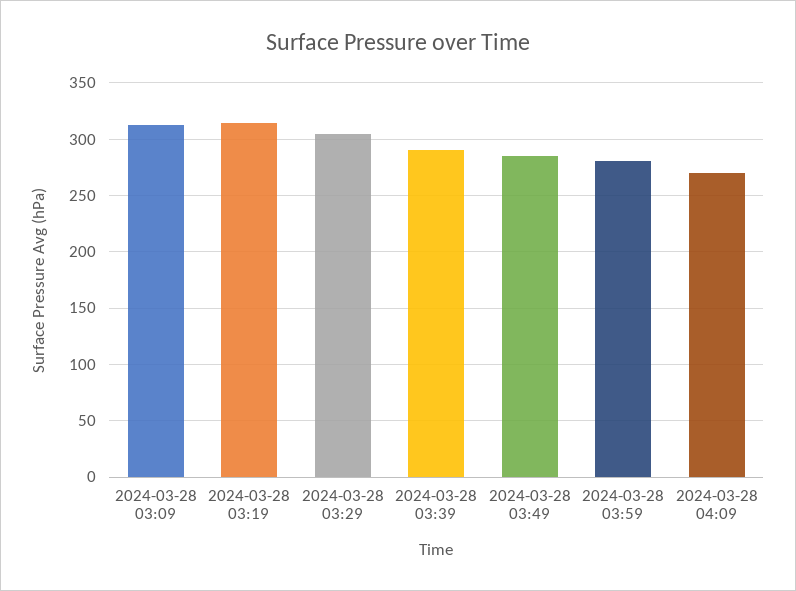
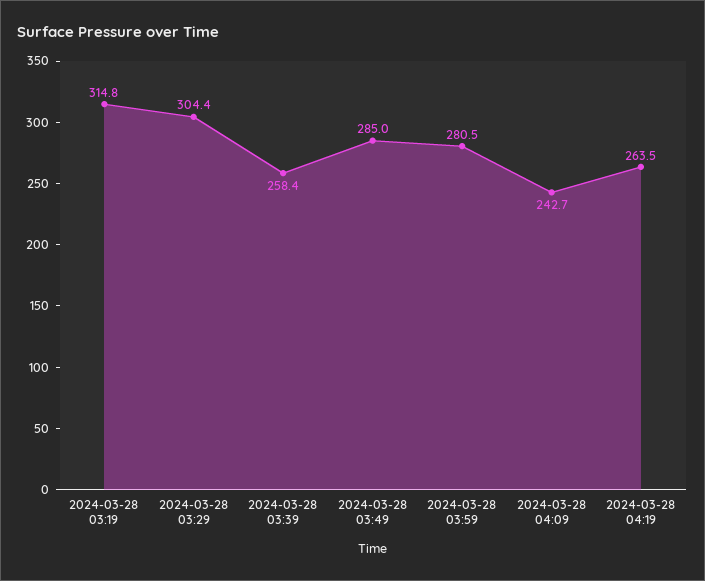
2024-03-28 03:09: 310 -> none
2024-03-28 03:39: 290 -> 258.4
2024-03-28 04:09: 270 -> 242.7
2024-03-28 04:19: none -> 263.5

